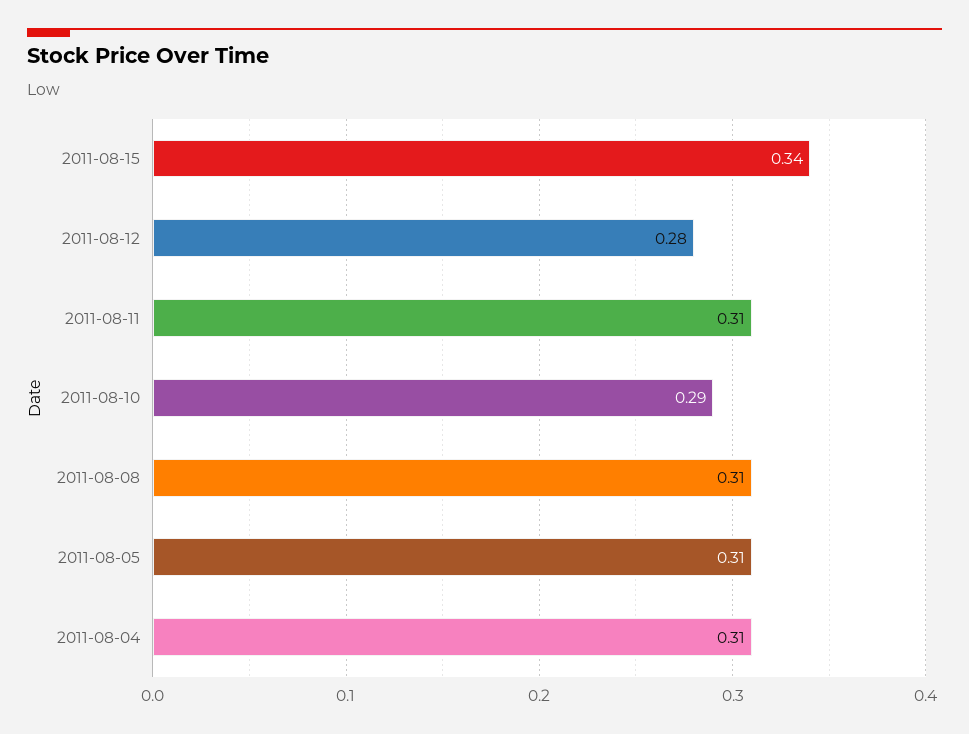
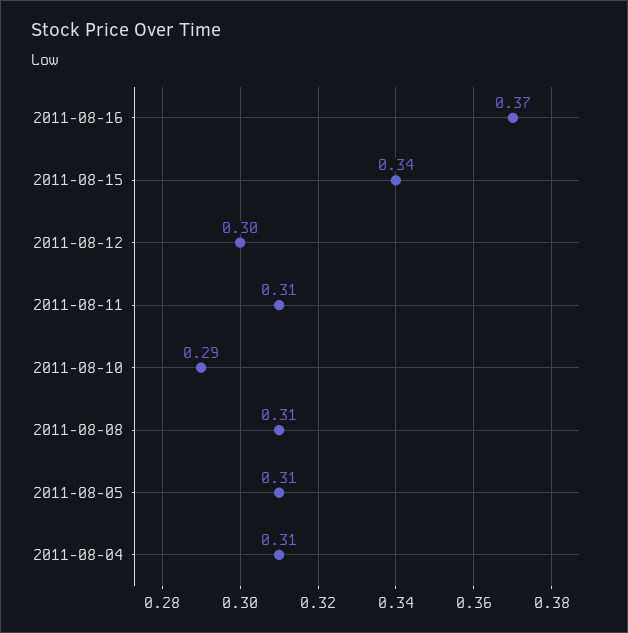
2011-08-12: 0.28 -> 0.3
2011-08-16: none -> 0.37

